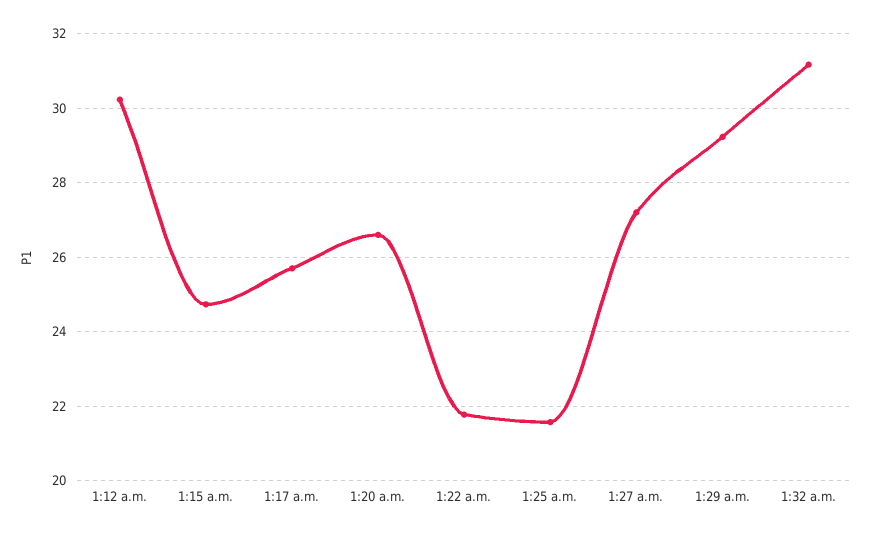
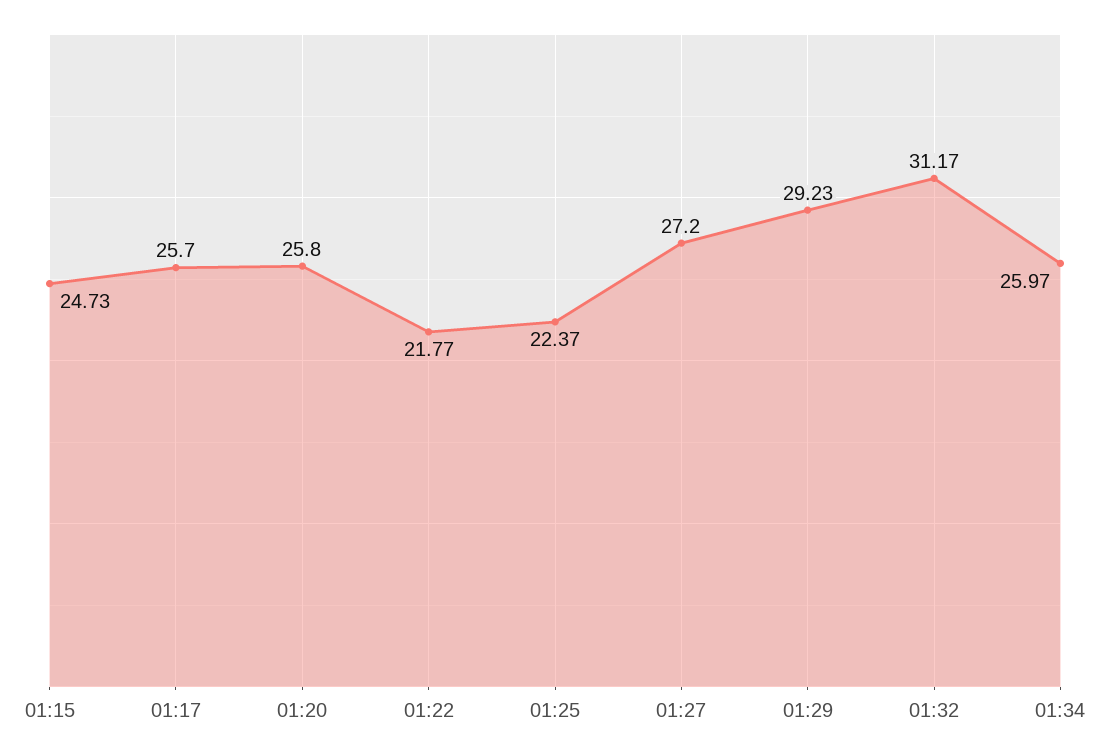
1:12 a.m.: 30.2 -> none
1:20 a.m.: 26.6 -> 25.8
1:25 a.m.: 21.6 -> 22.37
01:34: none -> 25.97

